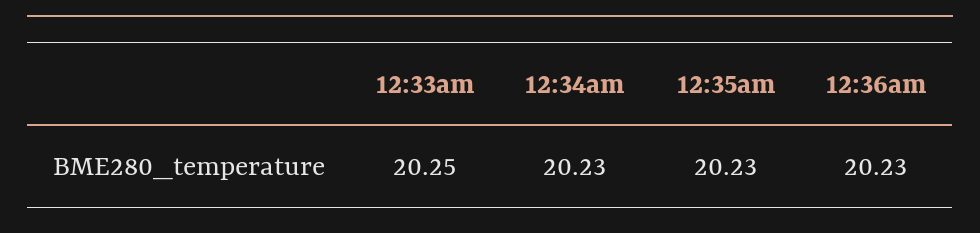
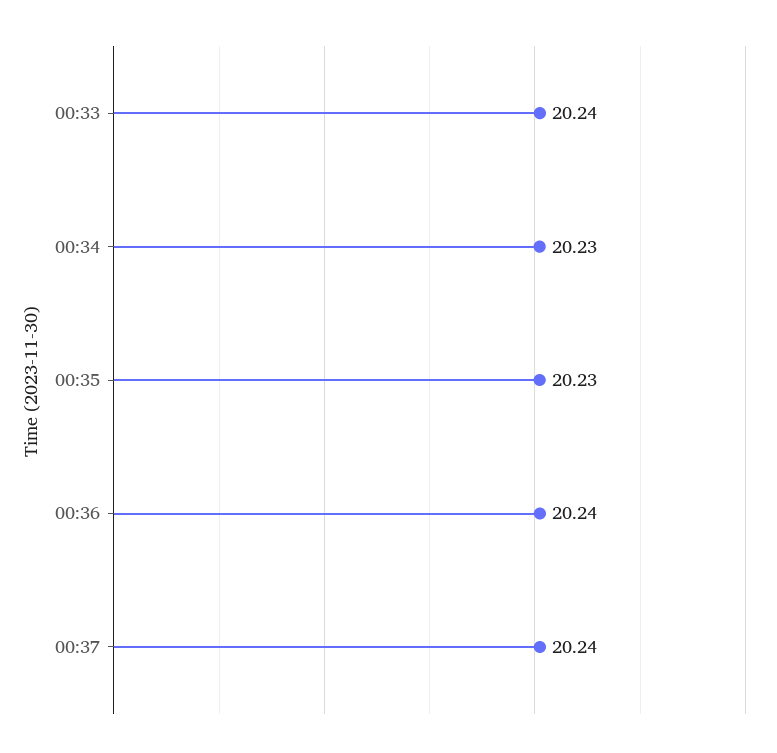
12:33am: 20.25 -> 20.24
12:36am: 20.23 -> 20.24
00:37: none -> 20.24

